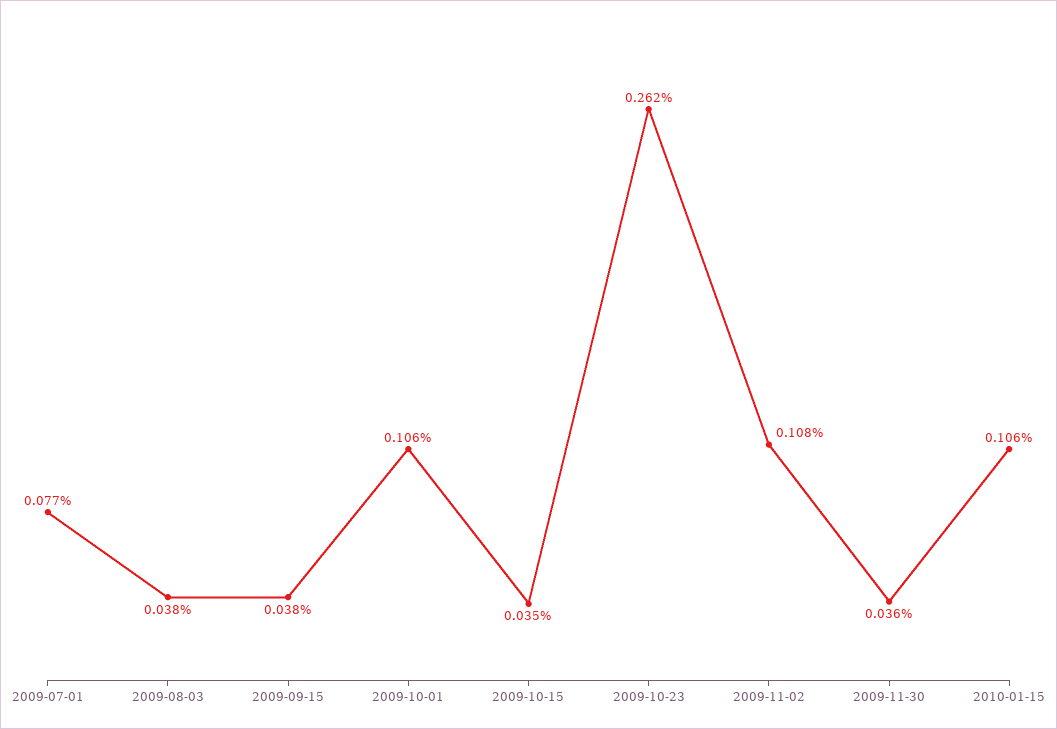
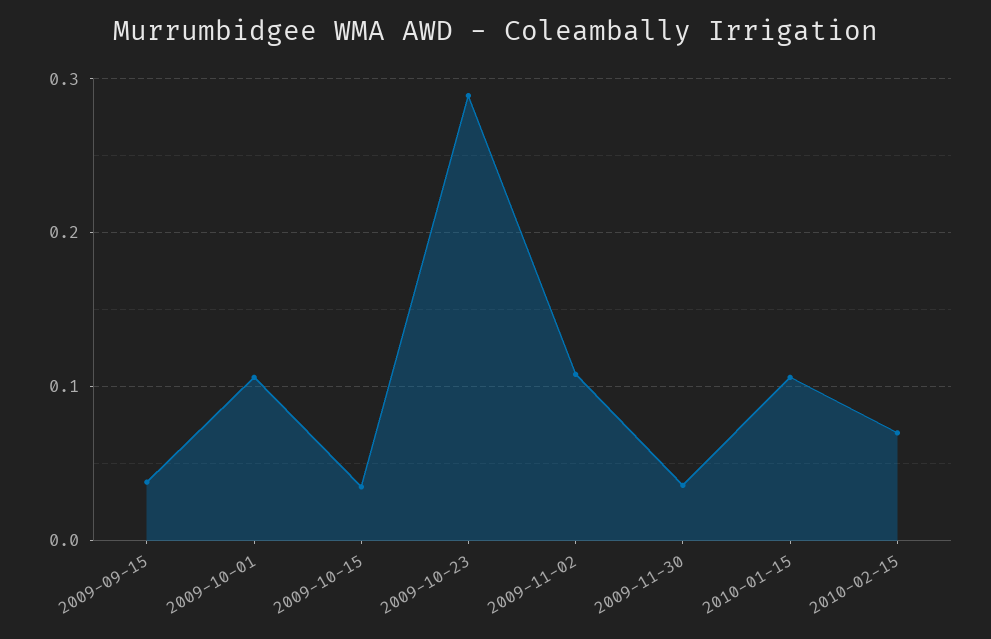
2009-07-01: 0.077 -> none
2009-08-03: 0.038 -> none
2009-10-23: 0.262 -> 0.29
2010-02-15: none -> 0.07

